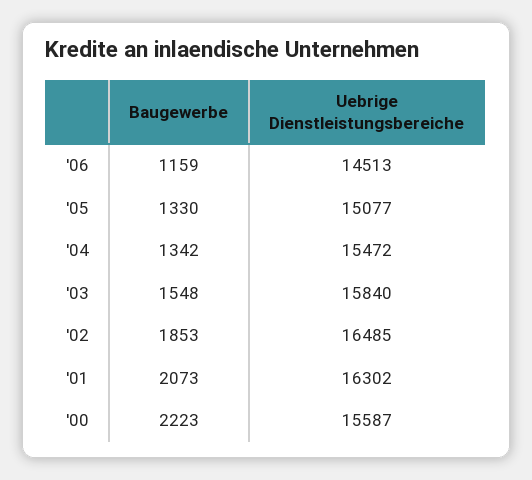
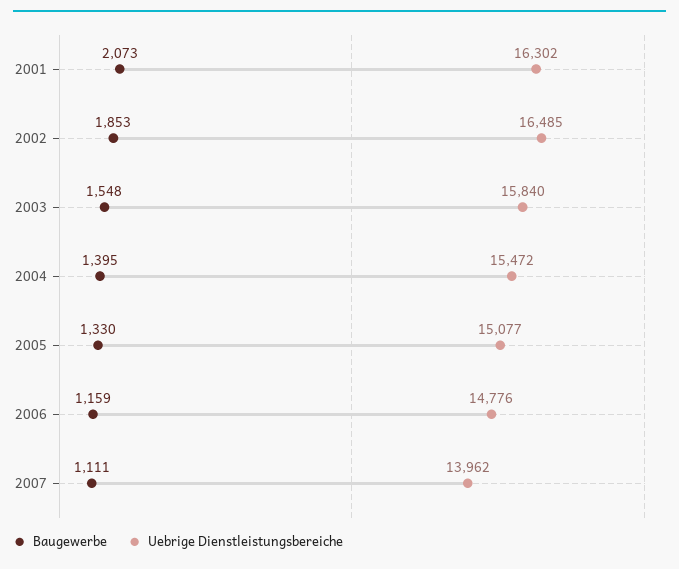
Uebrige Dienstleistungsbereiche, '06: 14513 -> 14776
Baugewerbe, '04: 1342 -> 1395
Baugewerbe, '00: 2223 -> none
Uebrige Dienstleistungsbereiche, '00: 15587 -> none
Baugewerbe, 2007: none -> 1111
Uebrige Dienstleistungsbereiche, 2007: none -> 13962

